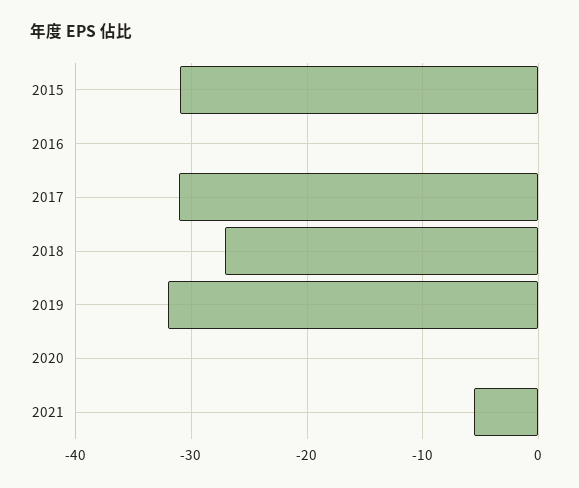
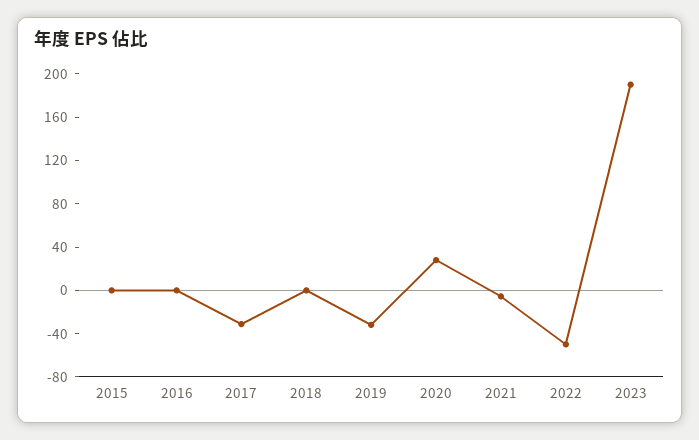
2015: -31 -> 0
2018: -27 -> 0
2020: 0 -> 30
2022: none -> -50
2023: none -> 190

